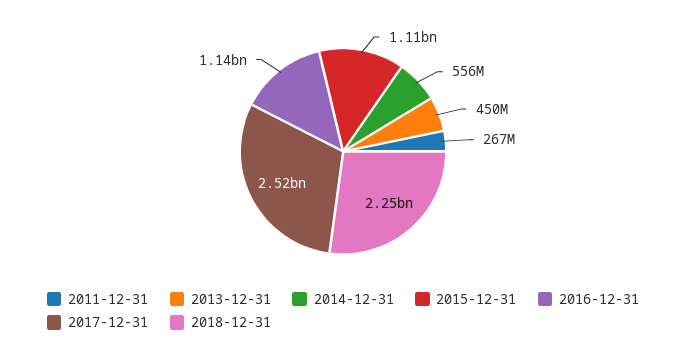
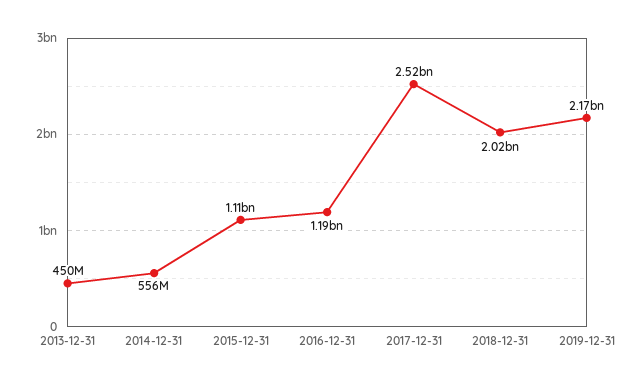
2011-12-31: 267000000 -> none
2016-12-31: 1140000000 -> 1190000000
2018-12-31: 2250000000 -> 2020000000
2019-12-31: none -> 2170000000

